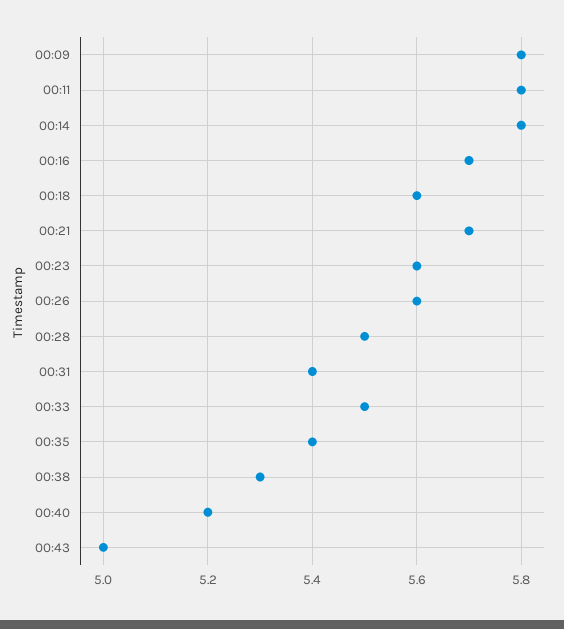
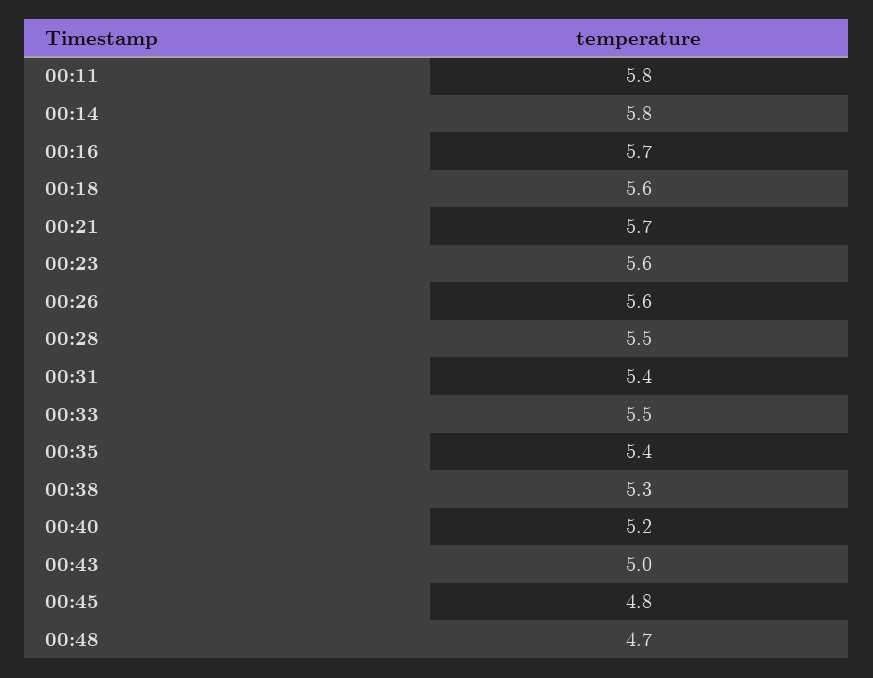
00:09: 5.8 -> none
00:45: none -> 4.8
00:48: none -> 4.7

